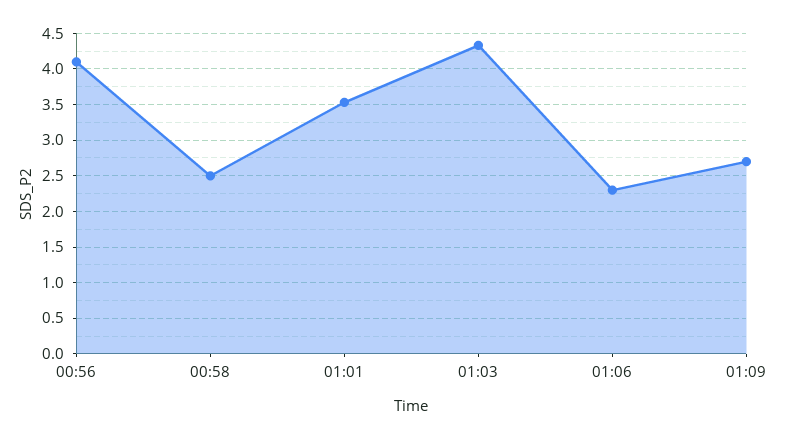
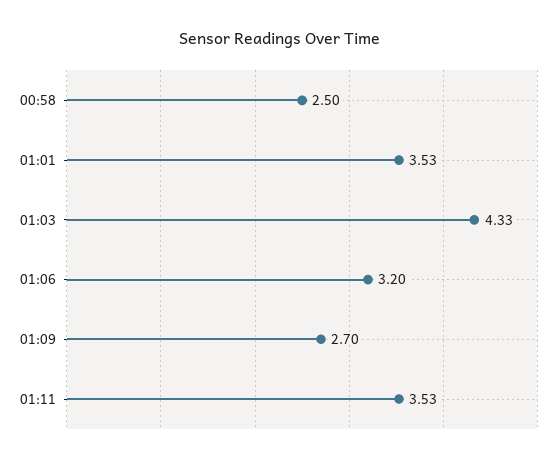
00:56: 4.1 -> none
01:06: 2.3 -> 3.2
01:11: none -> 3.53

